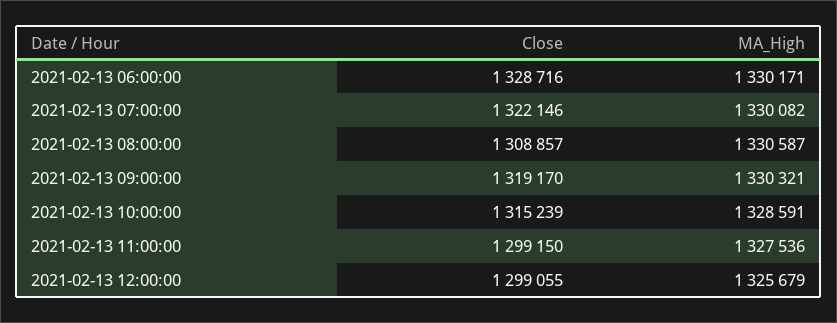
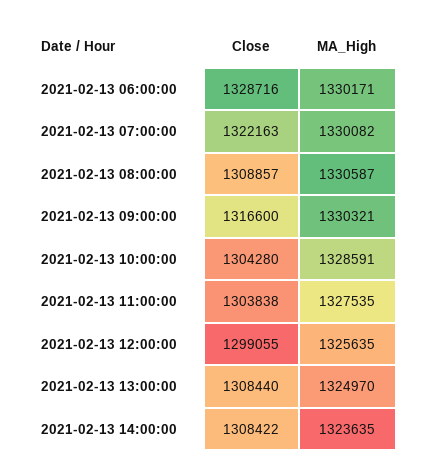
Close, 2021-02-13 07:00:00: 1322146 -> 1322163
Close, 2021-02-13 09:00:00: 1319170 -> 1316600
Close, 2021-02-13 10:00:00: 1315239 -> 1304280
Close, 2021-02-13 11:00:00: 1299150 -> 1303838
MA_High, 2021-02-13 11:00:00: 1327536 -> 1327535
MA_High, 2021-02-13 12:00:00: 1325679 -> 1325635
Close, 2021-02-13 13:00:00: none -> 1308440
MA_High, 2021-02-13 13:00:00: none -> 1324970
Close, 2021-02-13 14:00:00: none -> 1308422
MA_High, 2021-02-13 14:00:00: none -> 1323635

